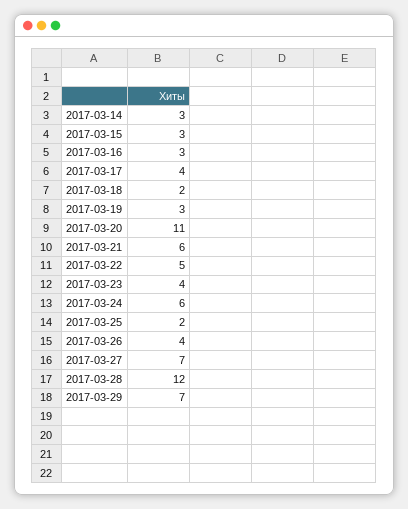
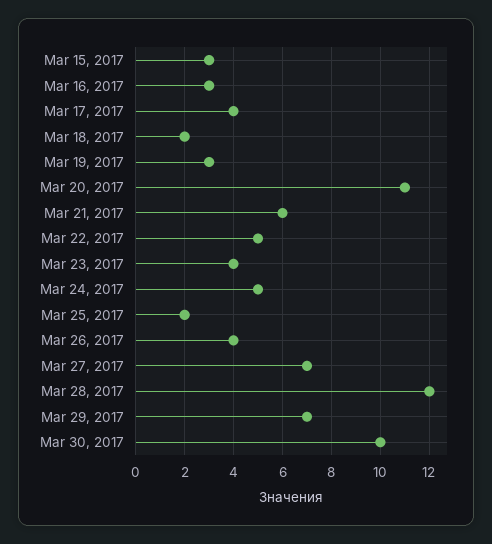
2017-03-14: 3 -> none
2017-03-24: 6 -> 5
Mar 30, 2017: none -> 10

